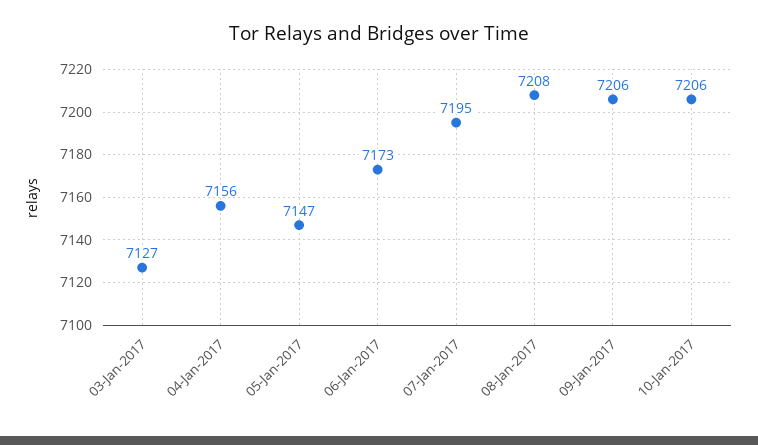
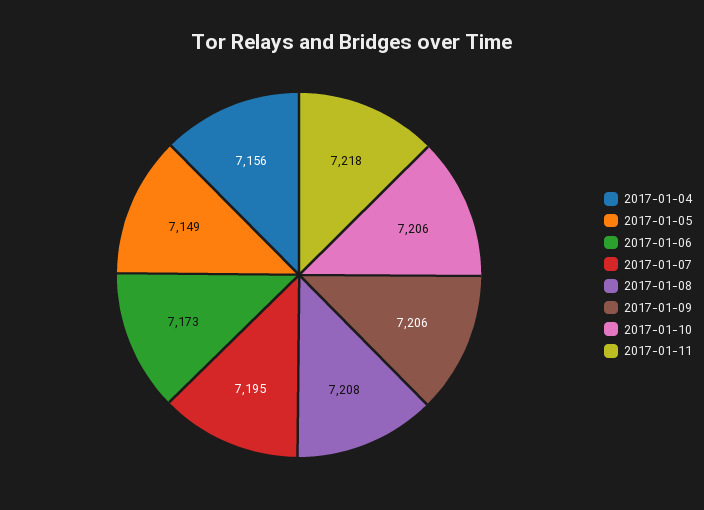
03-Jan-2017: 7127 -> none
05-Jan-2017: 7147 -> 7149
2017-01-11: none -> 7218

